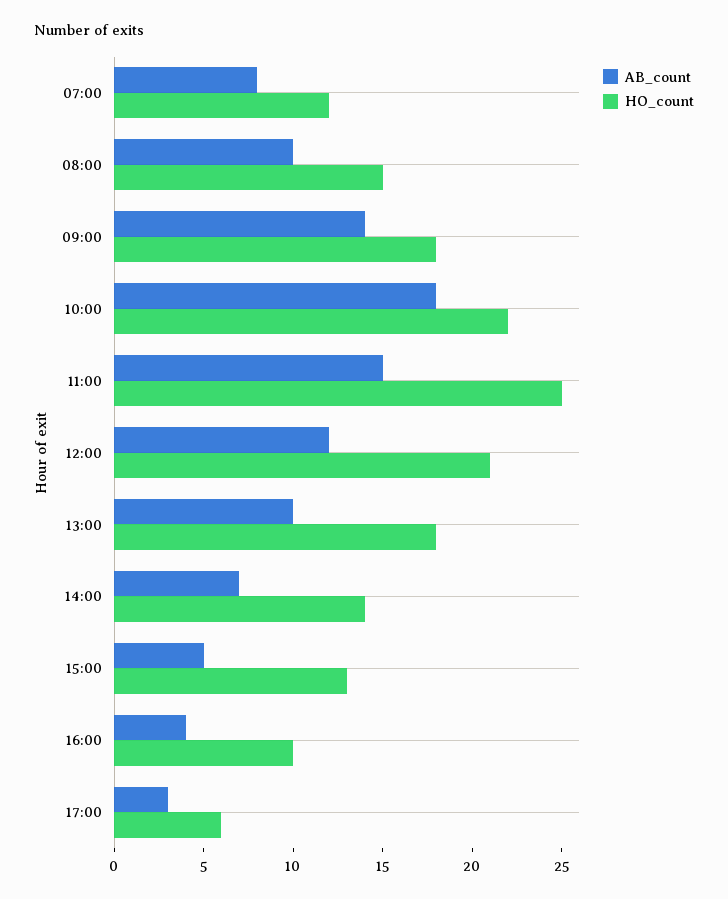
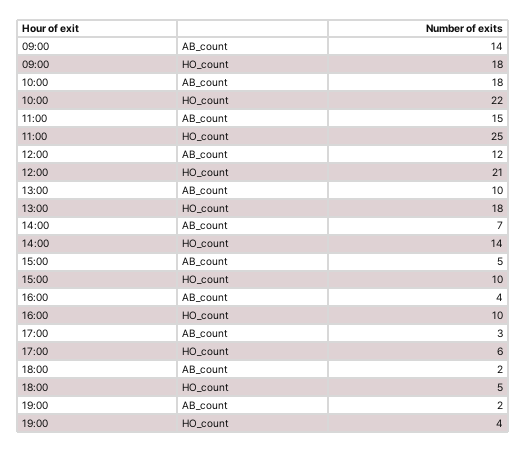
AB_count, 07:00: 8 -> none
HO_count, 07:00: 12 -> none
AB_count, 08:00: 10 -> none
HO_count, 08:00: 15 -> none
HO_count, 15:00: 13 -> 10
AB_count, 18:00: none -> 2
HO_count, 18:00: none -> 5
AB_count, 19:00: none -> 2
HO_count, 19:00: none -> 4

